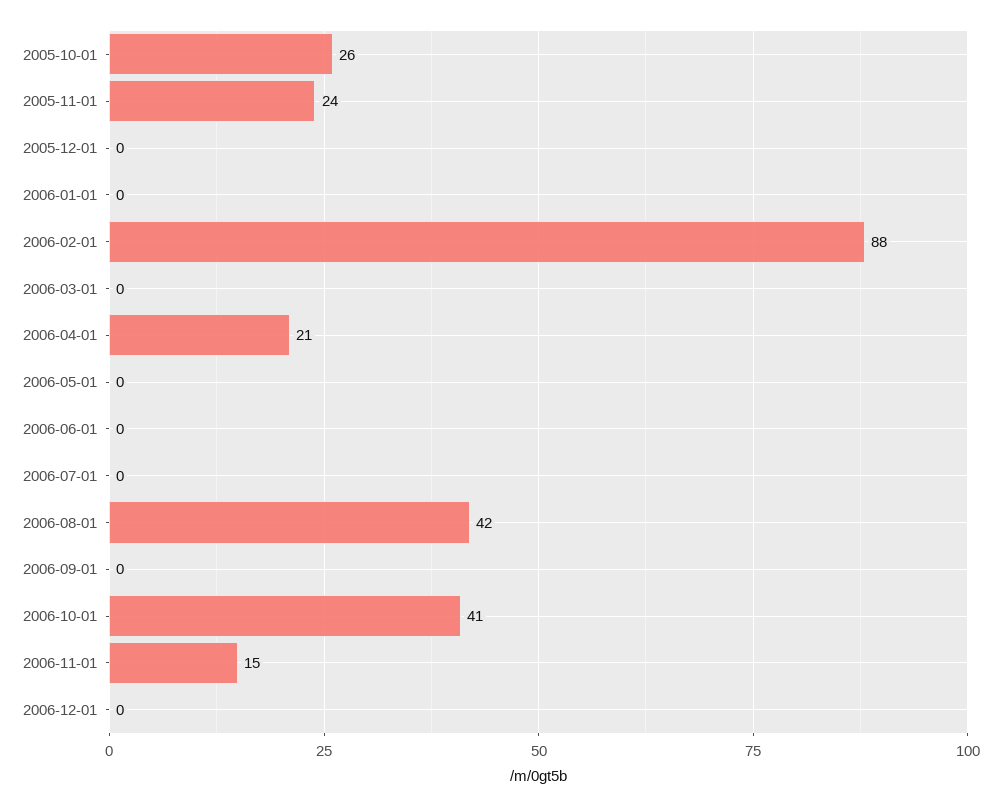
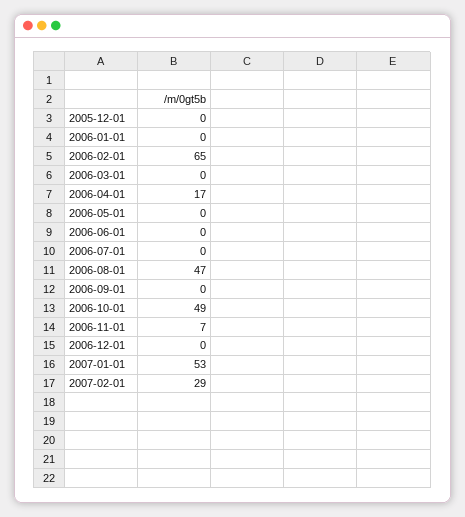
2005-10-01: 26 -> none
2005-11-01: 24 -> none
2006-02-01: 88 -> 65
2006-04-01: 21 -> 17
2006-08-01: 42 -> 47
2006-10-01: 41 -> 49
2006-11-01: 15 -> 7
2007-01-01: none -> 53
2007-02-01: none -> 29

